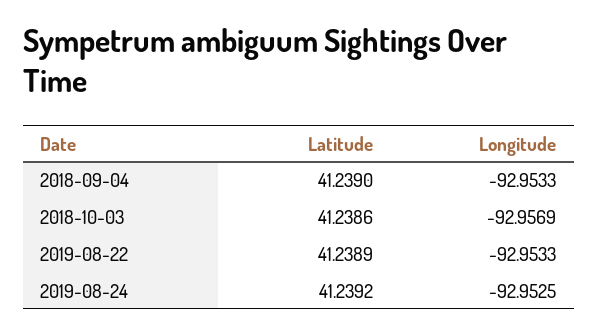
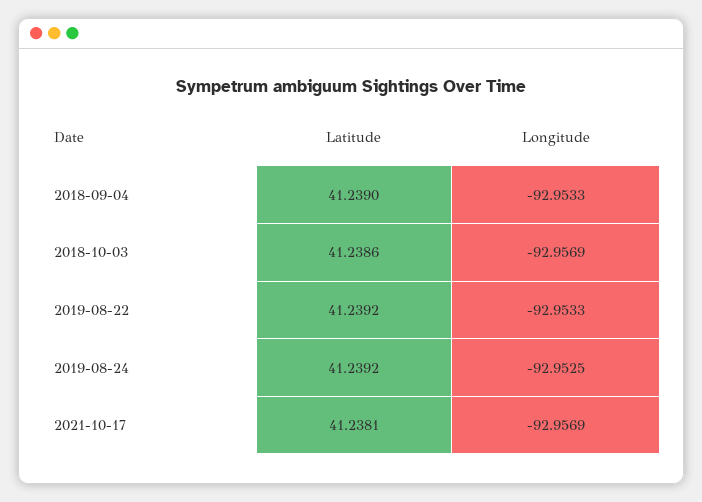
Latitude, 2019-08-22: 41.2389 -> 41.2392
Latitude, 2021-10-17: none -> 41.2381
Longitude, 2021-10-17: none -> -92.9569

